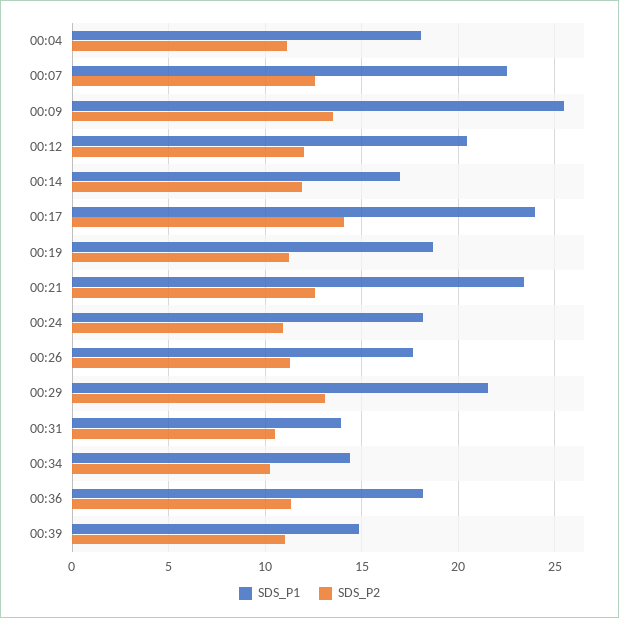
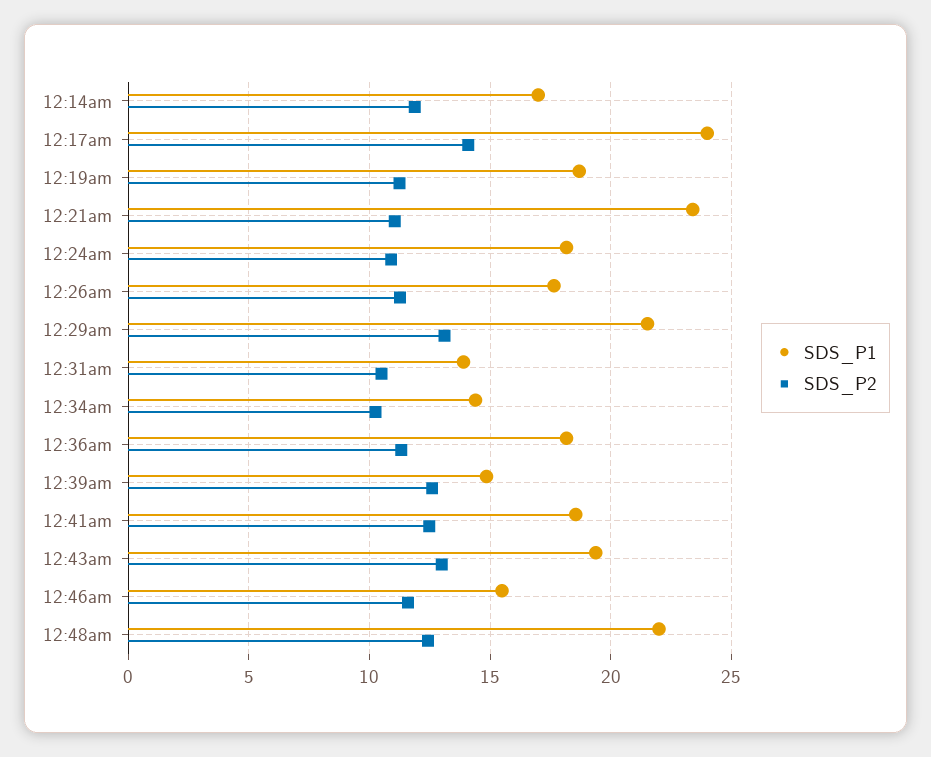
SDS_P1, 00:04: 18 -> none
SDS_P2, 00:04: 11 -> none
SDS_P1, 00:07: 22.5 -> none
SDS_P2, 00:07: 12.5 -> none
SDS_P1, 00:09: 25.5 -> none
SDS_P2, 00:09: 13.5 -> none
SDS_P1, 00:12: 20.5 -> none
SDS_P2, 00:12: 12 -> none
SDS_P2, 00:21: 12.5 -> 11
SDS_P2, 00:39: 11 -> 12.5
SDS_P1, 12:41am: none -> 18.5
SDS_P2, 12:41am: none -> 12.5
SDS_P1, 12:43am: none -> 19.5
SDS_P2, 12:43am: none -> 13
SDS_P1, 12:46am: none -> 15.5
SDS_P2, 12:46am: none -> 11.5
SDS_P1, 12:48am: none -> 22
SDS_P2, 12:48am: none -> 12.5

